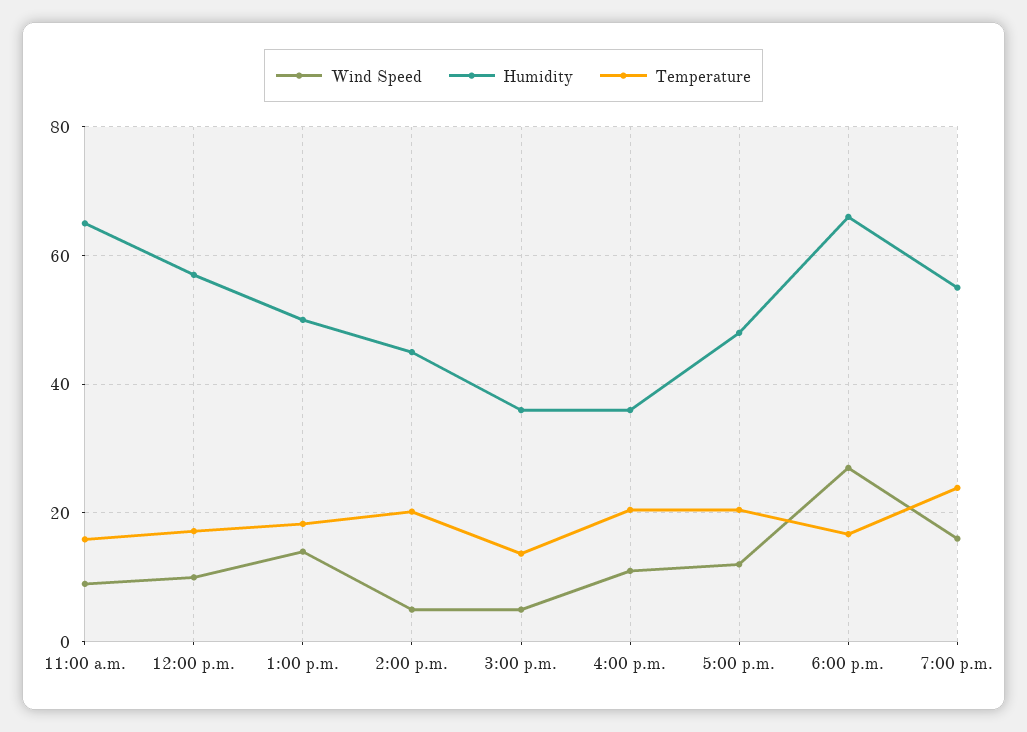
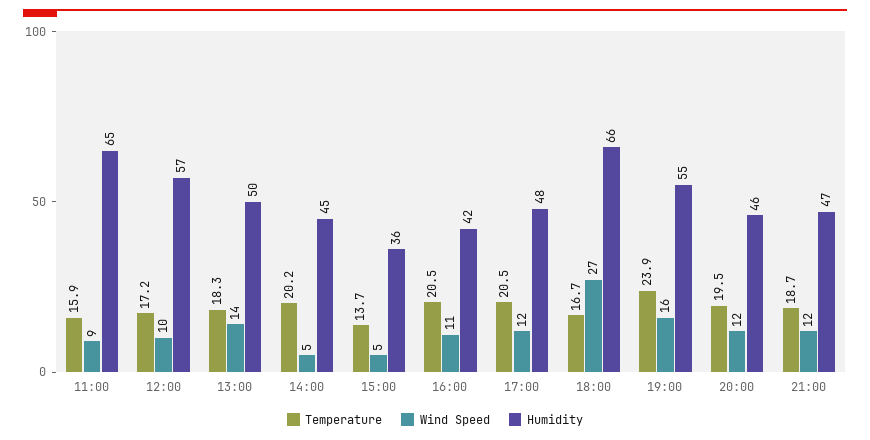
Humidity, 4:00 p.m.: 36 -> 42
Temperature, 20:00: none -> 19.5
Wind Speed, 20:00: none -> 12
Humidity, 20:00: none -> 46
Temperature, 21:00: none -> 18.7
Wind Speed, 21:00: none -> 12
Humidity, 21:00: none -> 47

